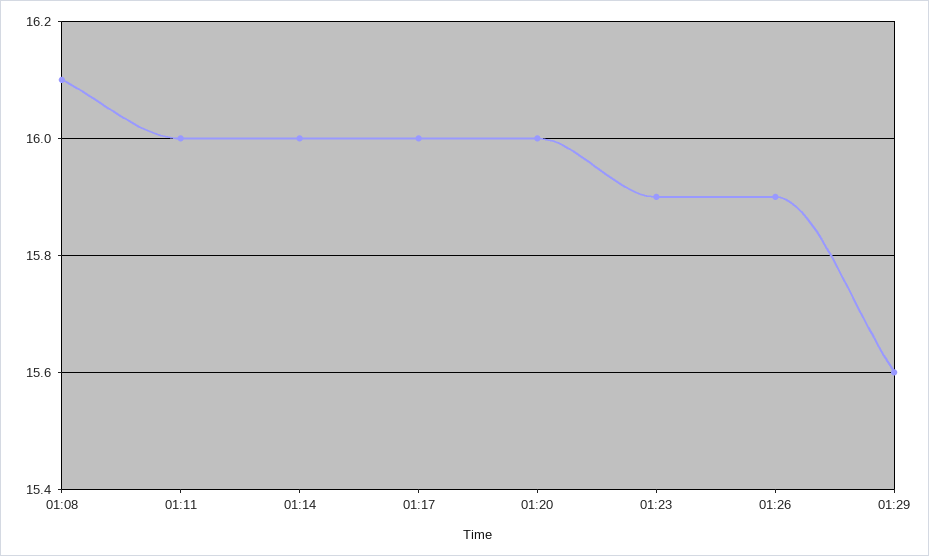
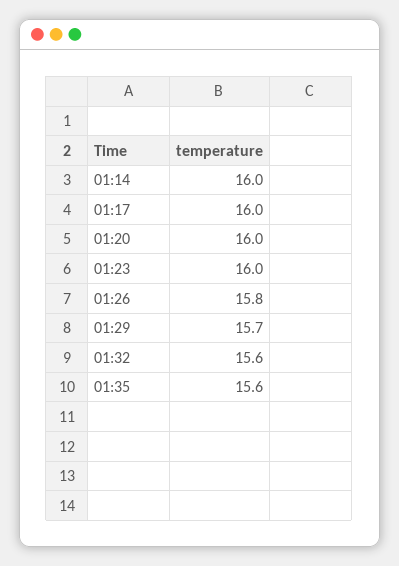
01:08: 16.1 -> none
01:11: 16 -> none
01:23: 15.9 -> 16
01:26: 15.9 -> 15.8
01:29: 15.6 -> 15.7
01:32: none -> 15.6
01:35: none -> 15.6

